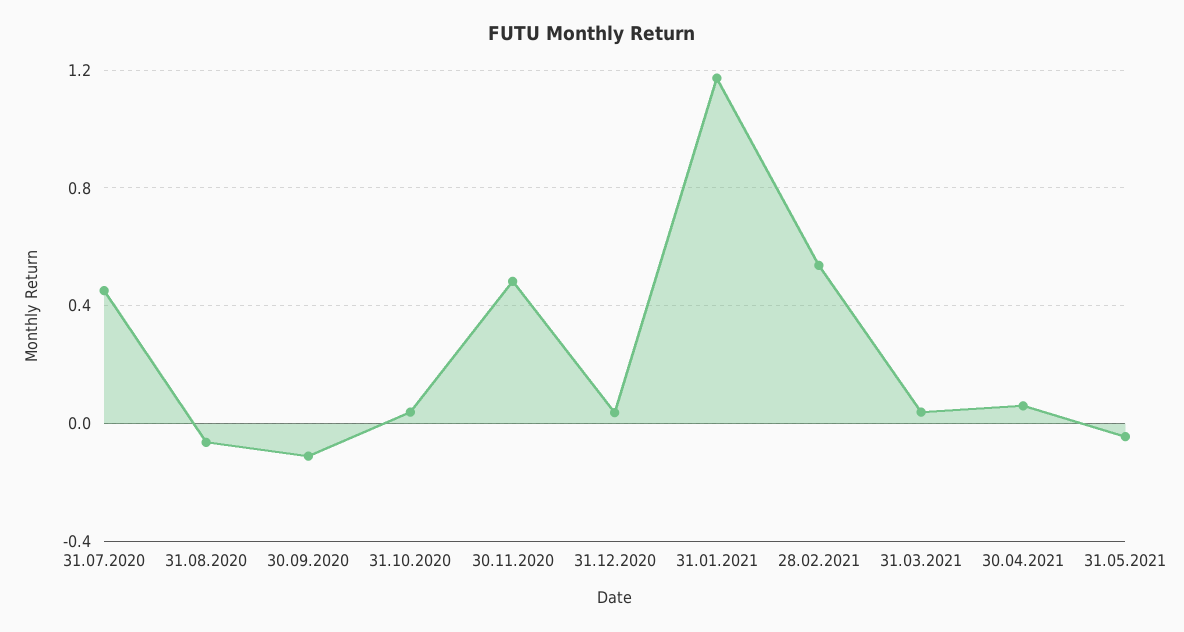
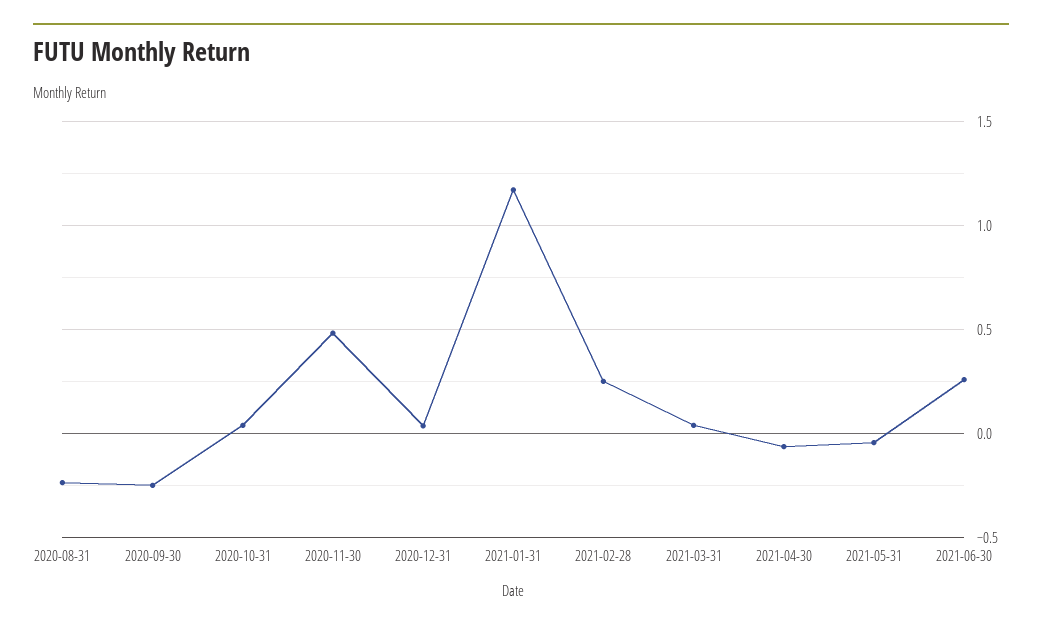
31.07.2020: 0.45 -> none
31.08.2020: -0.05 -> -0.25
30.09.2020: -0.1 -> -0.25
28.02.2021: 0.55 -> 0.25
30.04.2021: 0.05 -> -0.05
2021-06-30: none -> 0.25

